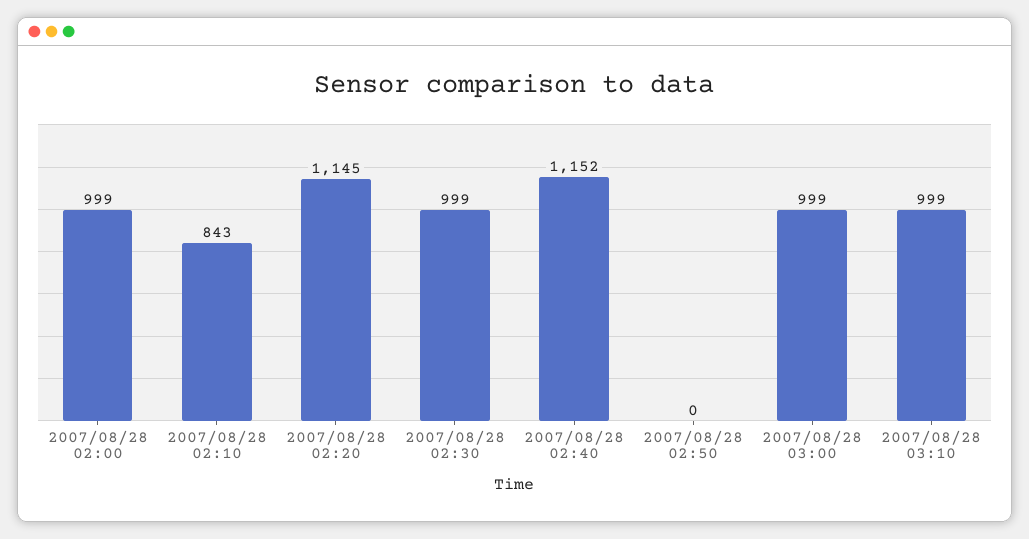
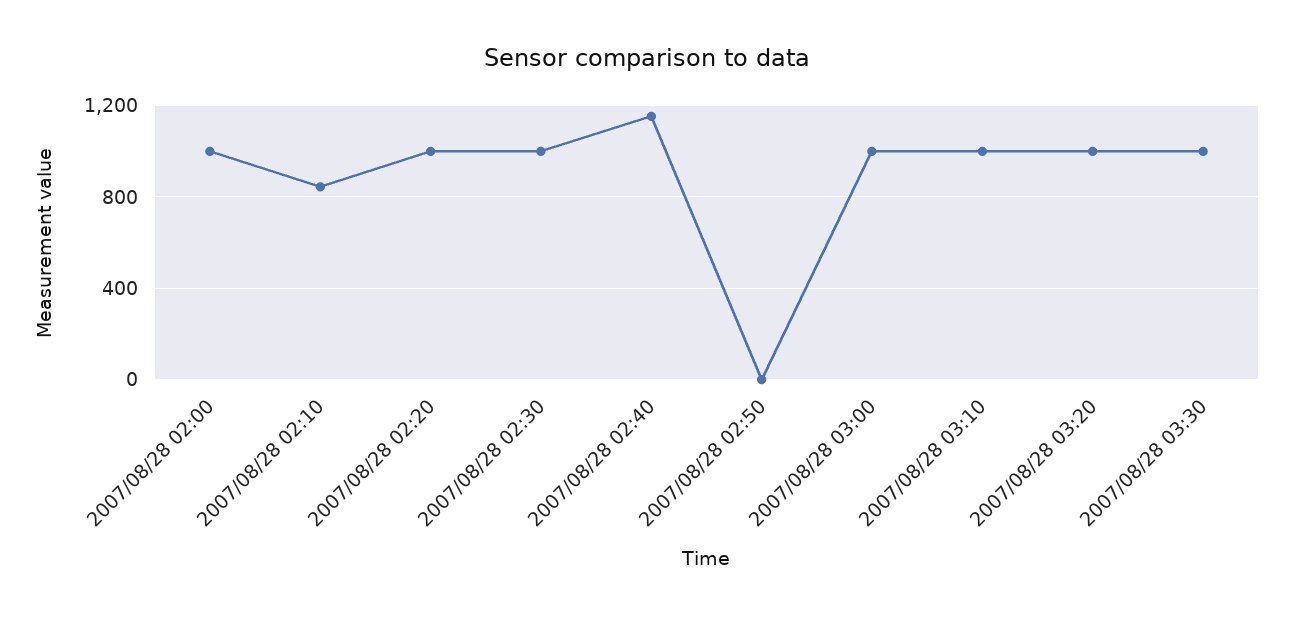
2007/08/28 02:20: 1145 -> 1000
2007/08/28 03:20: none -> 1000
2007/08/28 03:30: none -> 1000

